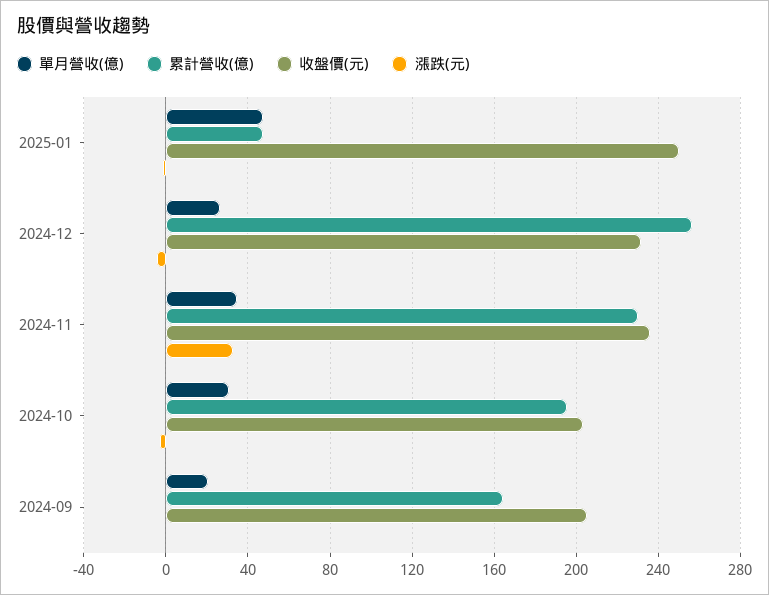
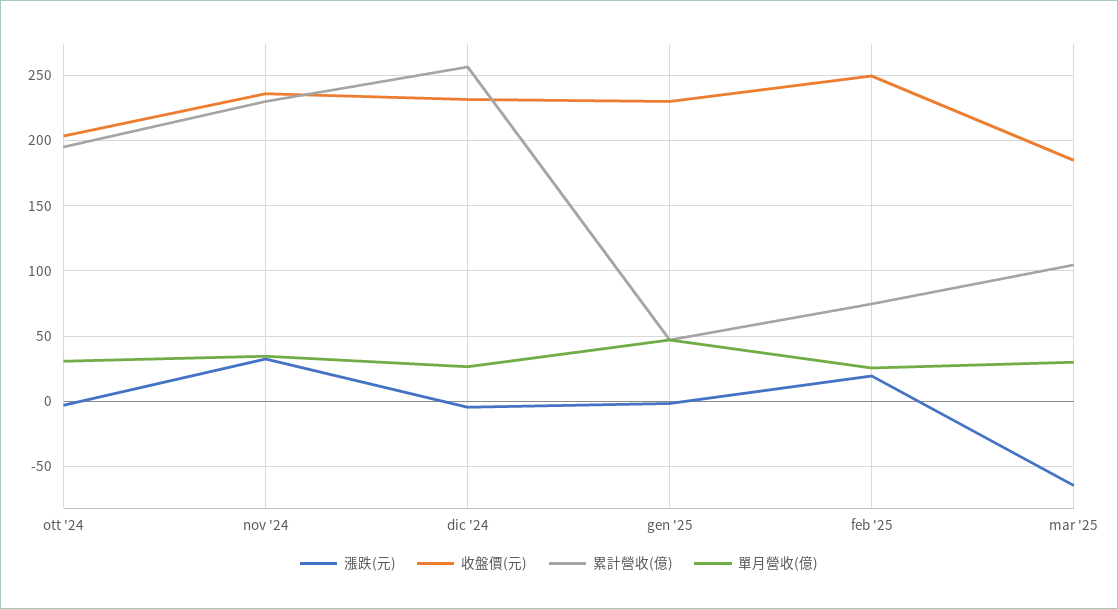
收盤價(元), 2025-01: 250 -> 230
單月營收(億), 2024-09: 20 -> none
累計營收(億), 2024-09: 165 -> none
收盤價(元), 2024-09: 205 -> none
漲跌(元), 2024-09: 0 -> none
漲跌(元), feb '25: none -> 20
收盤價(元), feb '25: none -> 250
累計營收(億), feb '25: none -> 75
單月營收(億), feb '25: none -> 25
漲跌(元), mar '25: none -> -65
收盤價(元), mar '25: none -> 185
累計營收(億), mar '25: none -> 105
單月營收(億), mar '25: none -> 30

